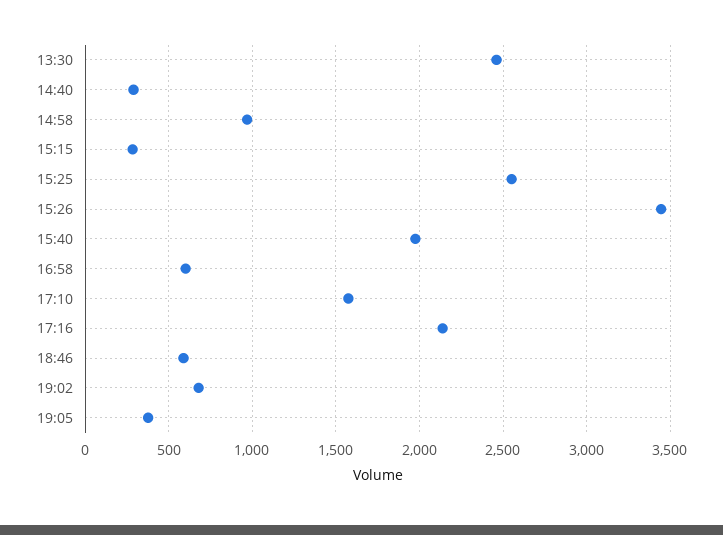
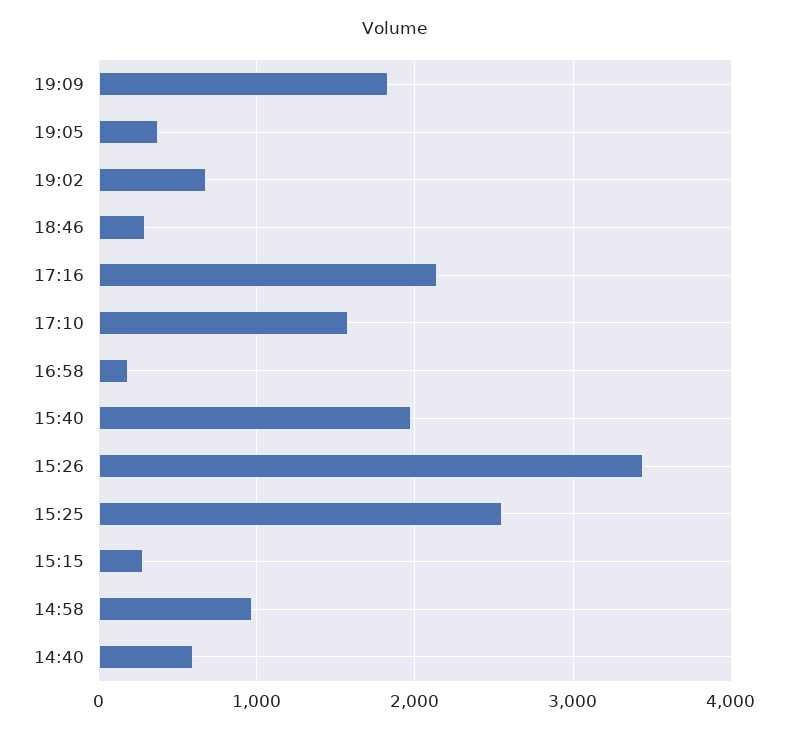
13:30: 2450 -> none
14:40: 300 -> 600
16:58: 600 -> 200
18:46: 600 -> 300
19:09: none -> 1800

